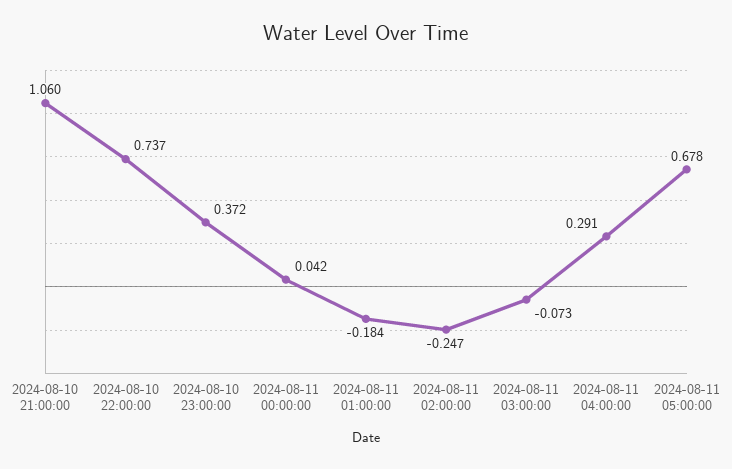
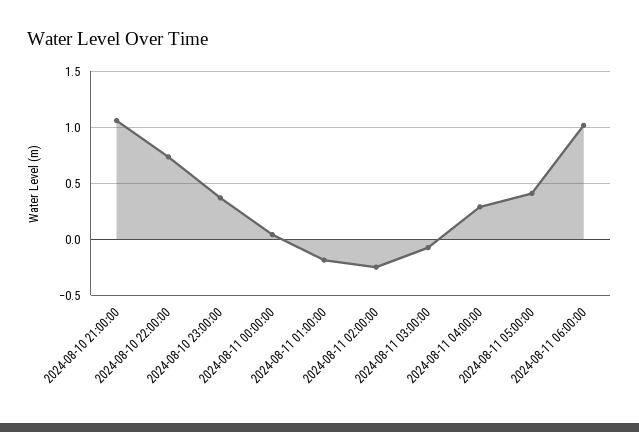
2024-08-11 05:00:00: 0.678 -> 0.4
2024-08-11 06:00:00: none -> 1

